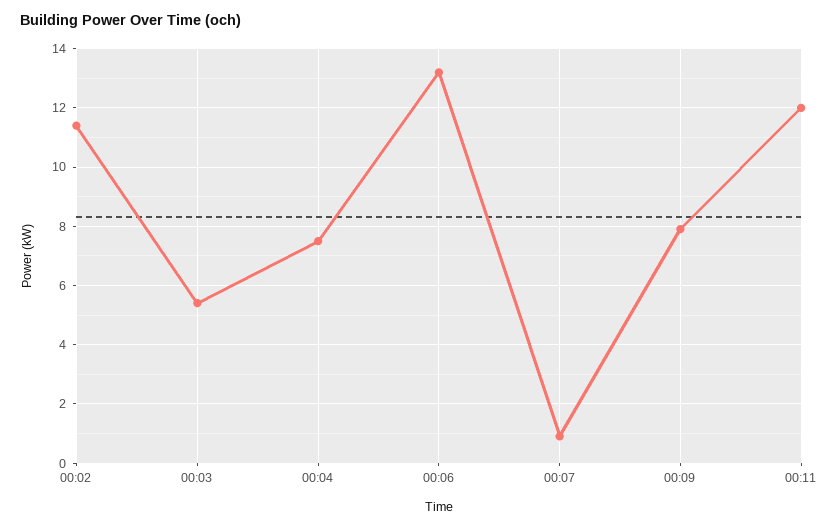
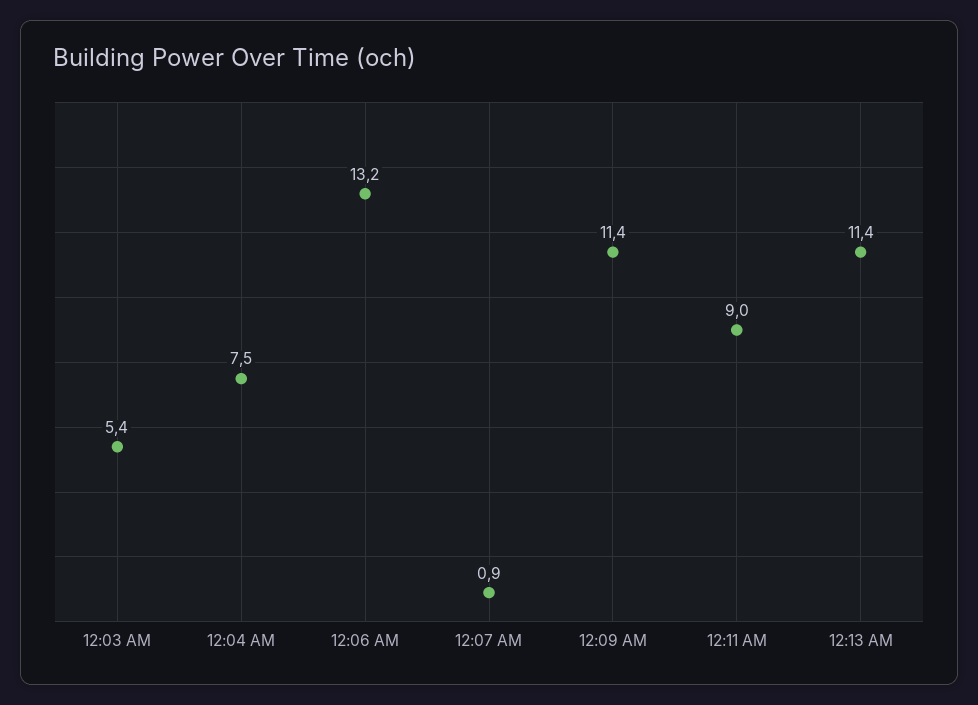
00:02: 11.5 -> none
00:09: 8 -> 11.4
00:11: 12 -> 9
12:13 AM: none -> 11.4

